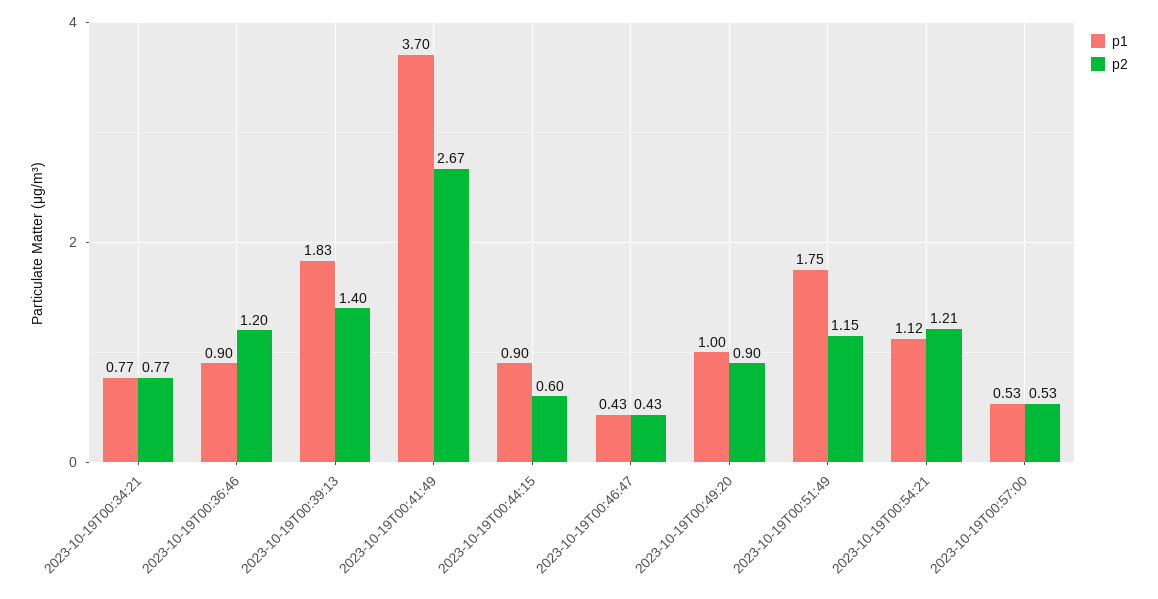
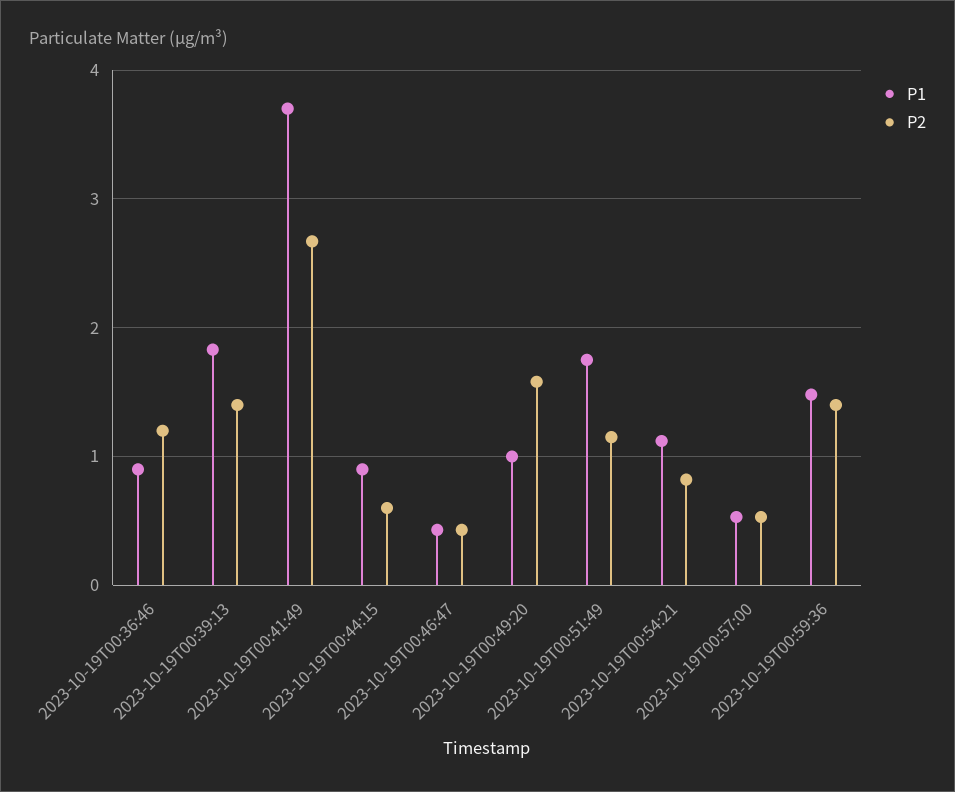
p1, 2023-10-19T00:34:21: 0.77 -> none
p2, 2023-10-19T00:34:21: 0.77 -> none
p2, 2023-10-19T00:49:20: 0.9 -> 1.6
p2, 2023-10-19T00:54:21: 1.21 -> 0.8
p1, 2023-10-19T00:59:36: none -> 1.5
p2, 2023-10-19T00:59:36: none -> 1.4

